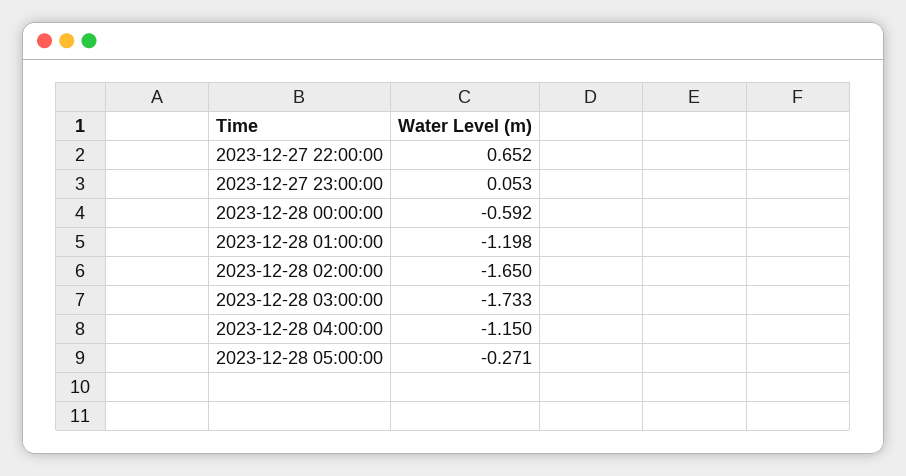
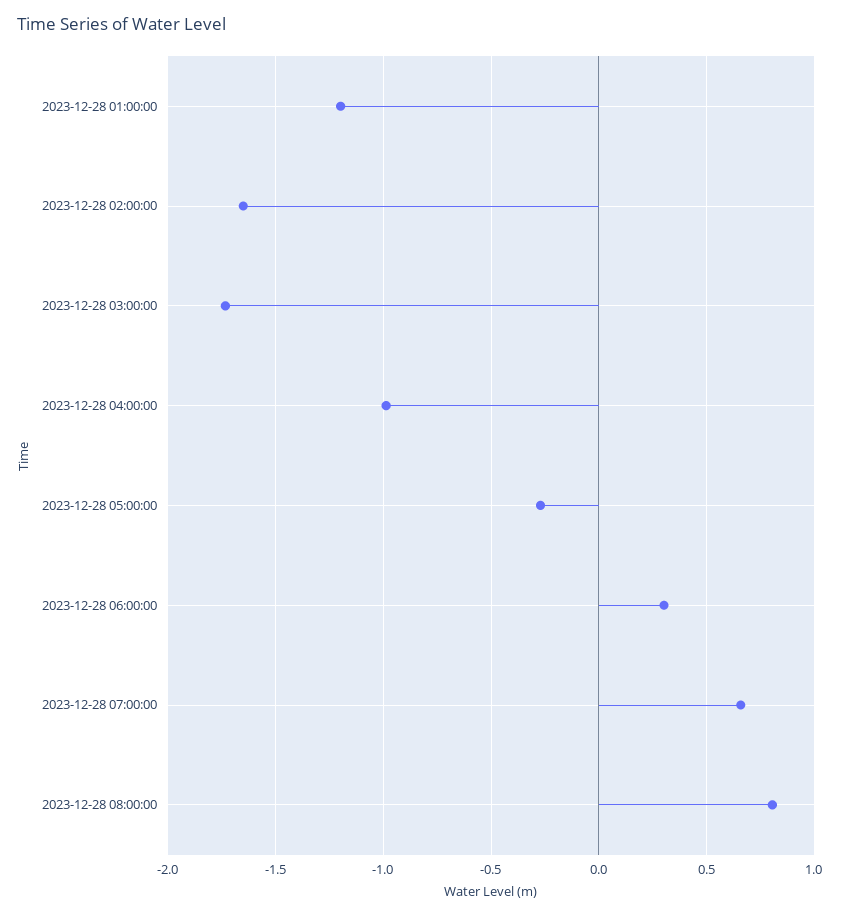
2023-12-27 22:00:00: 0.652 -> none
2023-12-27 23:00:00: 0.053 -> none
2023-12-28 00:00:00: -0.592 -> none
2023-12-28 04:00:00: -1.15 -> -1
2023-12-28 06:00:00: none -> 0.3
2023-12-28 07:00:00: none -> 0.65
2023-12-28 08:00:00: none -> 0.8

